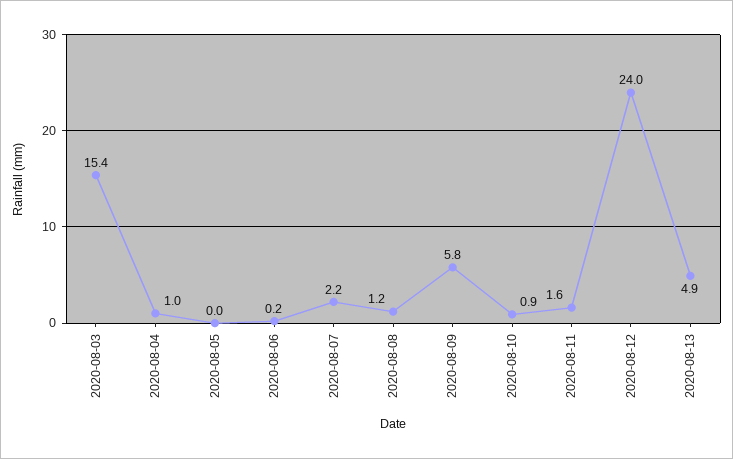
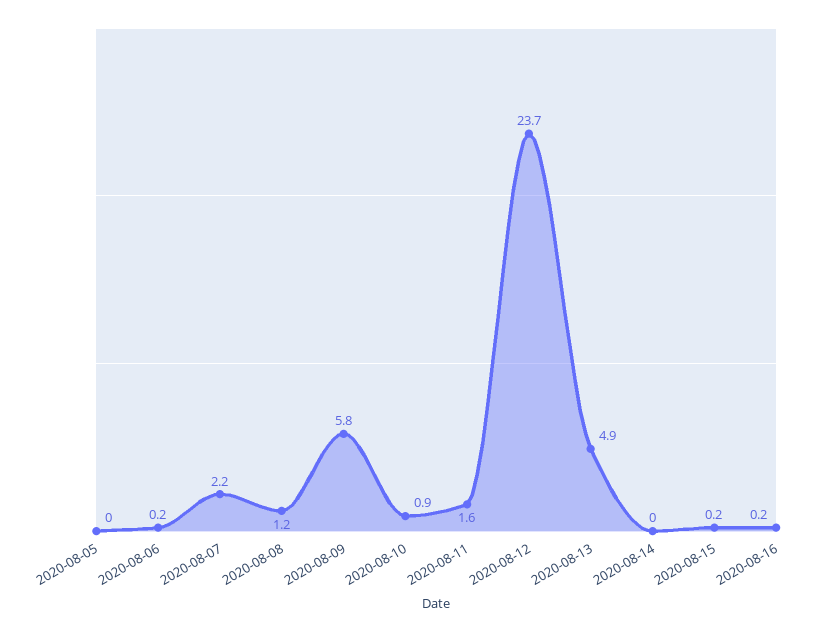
2020-08-03: 15.4 -> none
2020-08-04: 1 -> none
2020-08-12: 24 -> 23.7
2020-08-14: none -> 0
2020-08-15: none -> 0.2
2020-08-16: none -> 0.2

